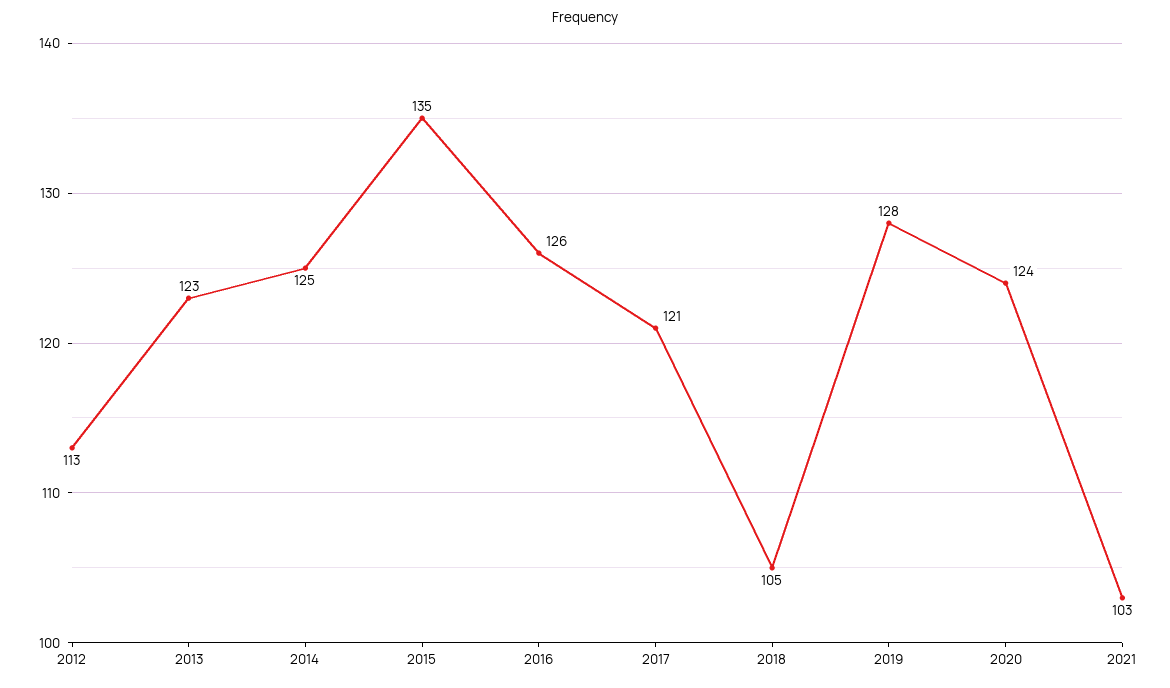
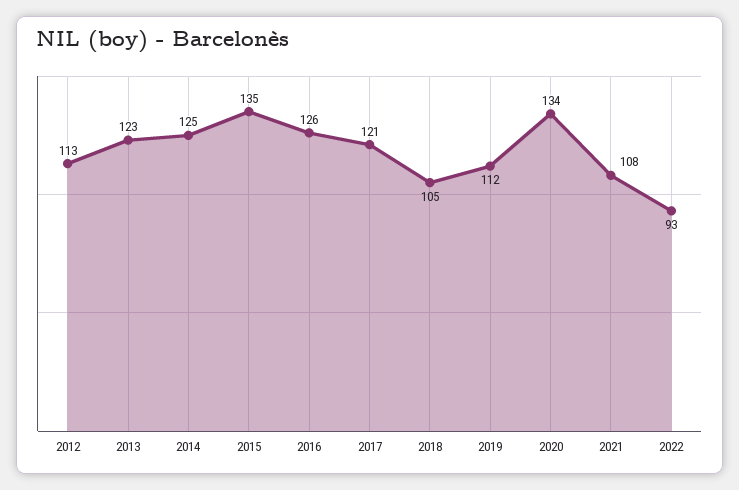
2019: 128 -> 112
2020: 124 -> 134
2021: 103 -> 108
2022: none -> 93

